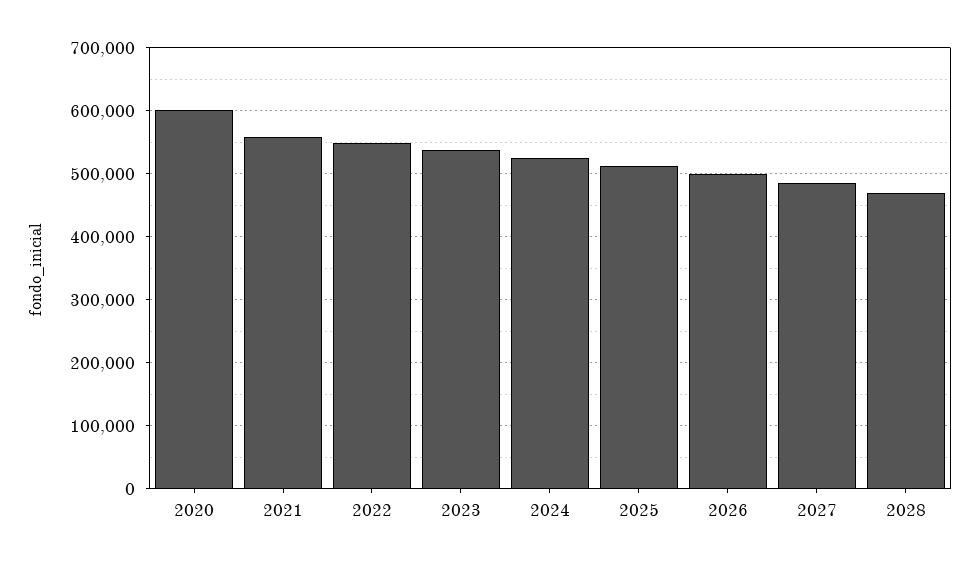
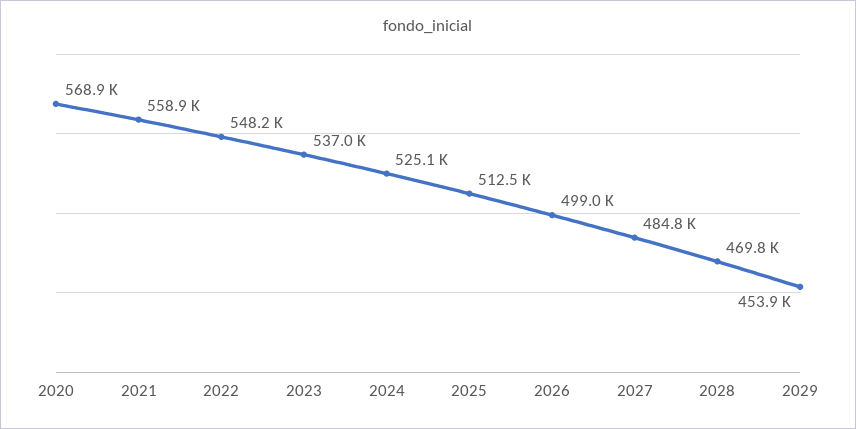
2020: 600000 -> 568900
2029: none -> 453900

